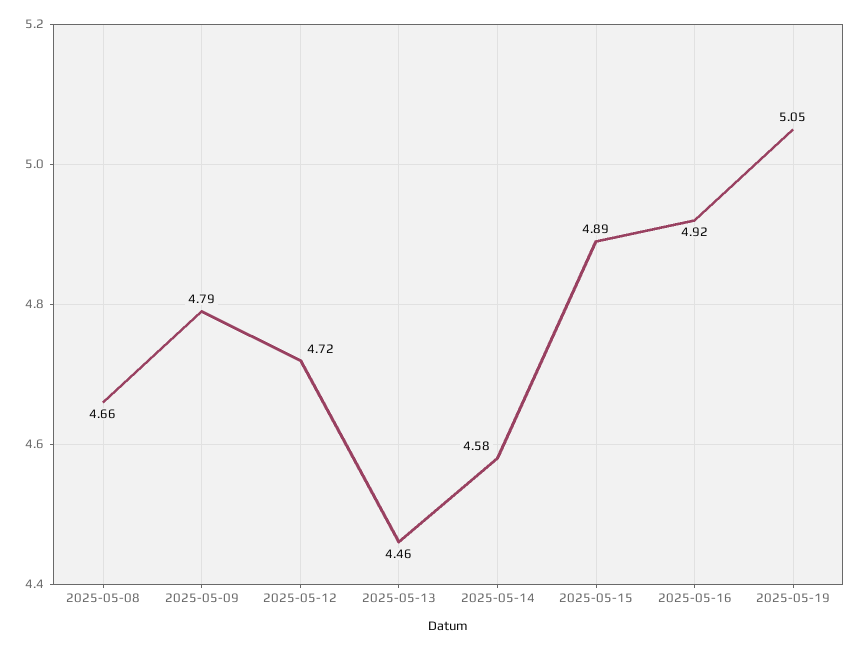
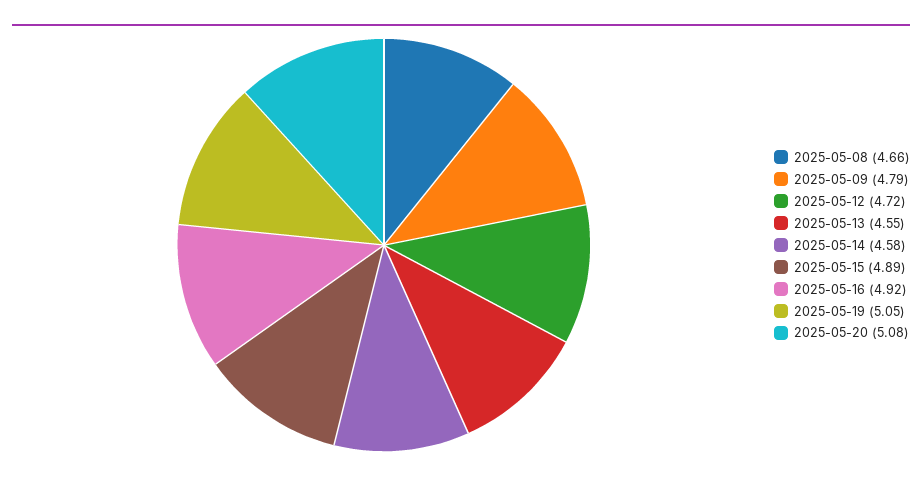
2025-05-13: 4.46 -> 4.55
2025-05-20: none -> 5.08

